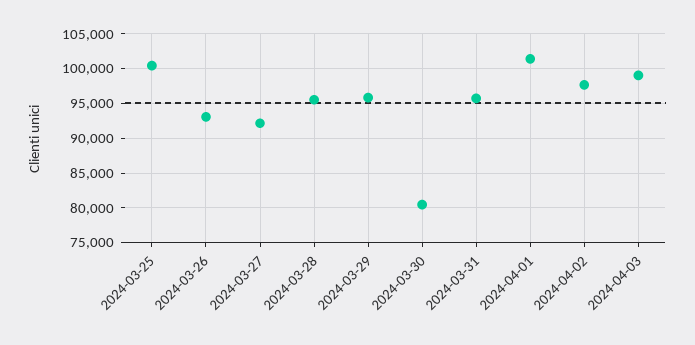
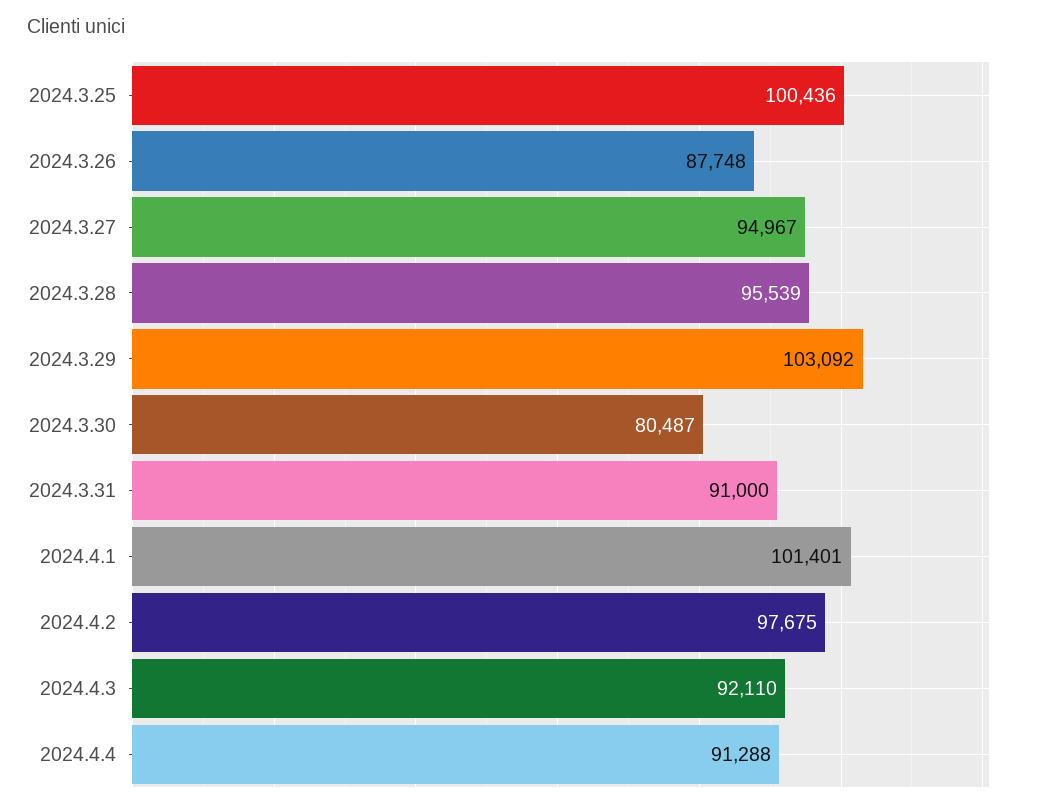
2024-03-26: 93000 -> 87748
2024-03-27: 92000 -> 94967
2024-03-29: 96000 -> 103092
2024-03-31: 96000 -> 91000
2024-04-03: 99000 -> 92110
2024.4.4: none -> 91288

